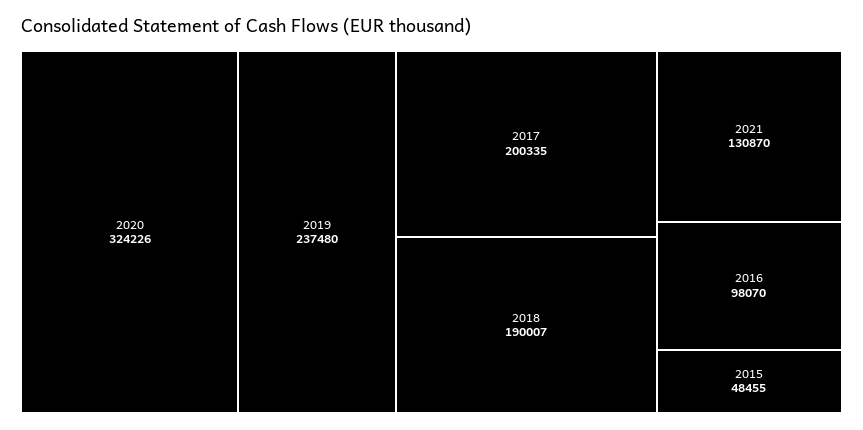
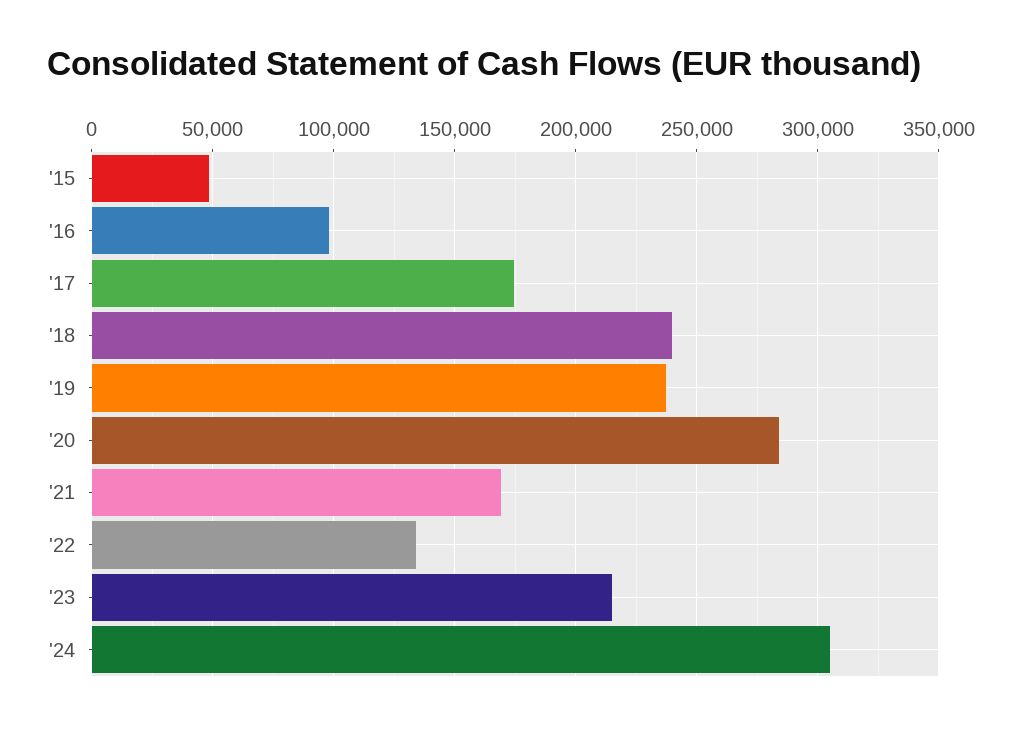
2020: 324226 -> 285000
2017: 200335 -> 175000
2018: 190007 -> 240000
2021: 130870 -> 170000
'22: none -> 135000
'23: none -> 215000
'24: none -> 305000

